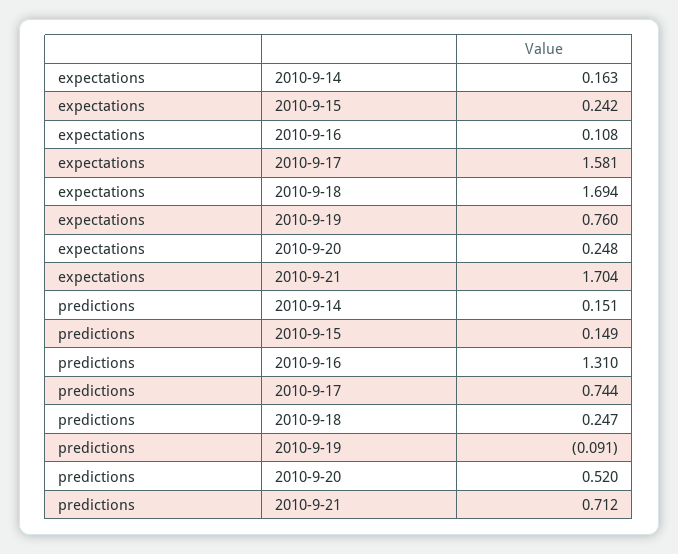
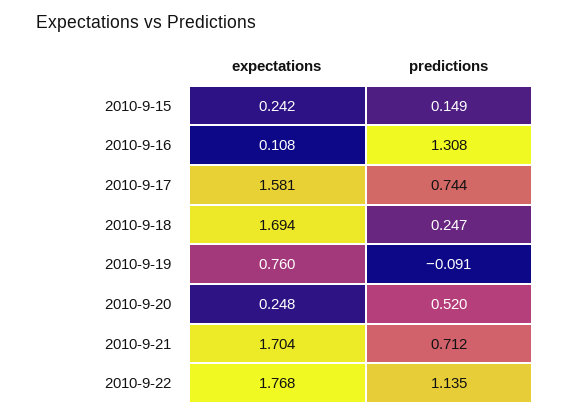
expectations, 2010-9-14: 0.163 -> none
predictions, 2010-9-14: 0.151 -> none
predictions, 2010-9-16: 1.31 -> 1.308
expectations, 2010-9-22: none -> 1.768
predictions, 2010-9-22: none -> 1.135

